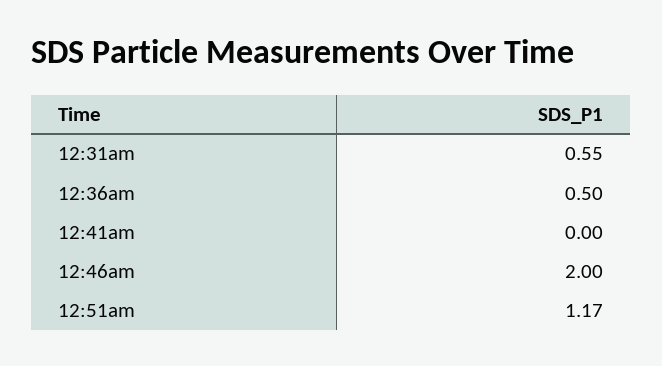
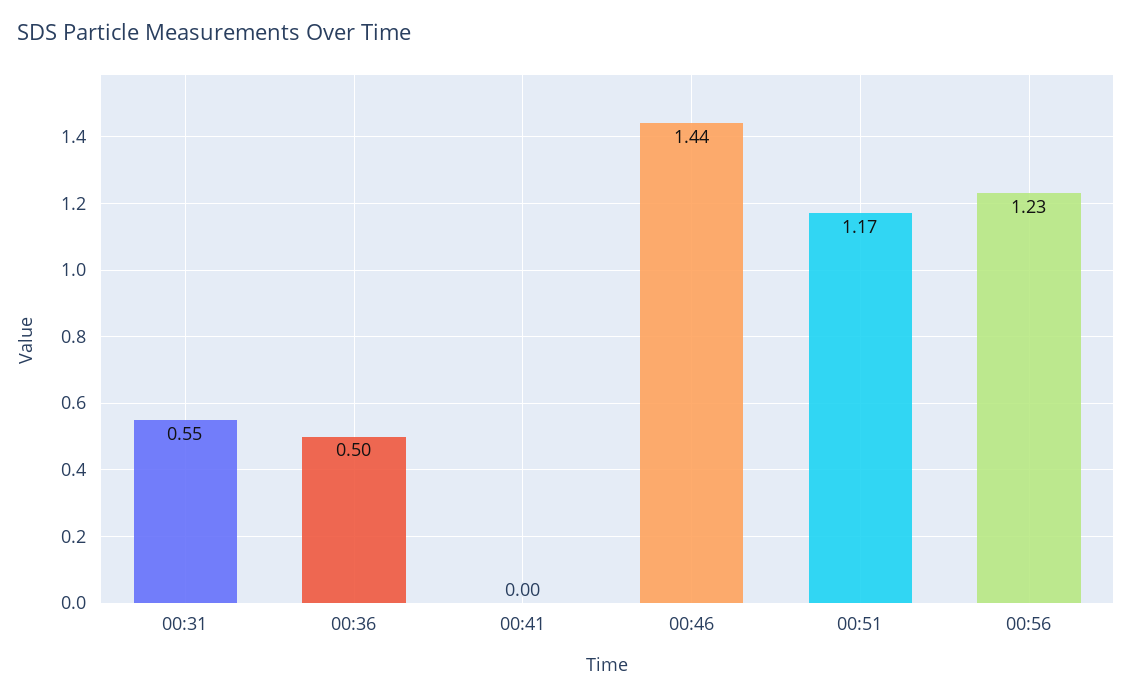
12:46am: 2 -> 1.44
00:56: none -> 1.23

